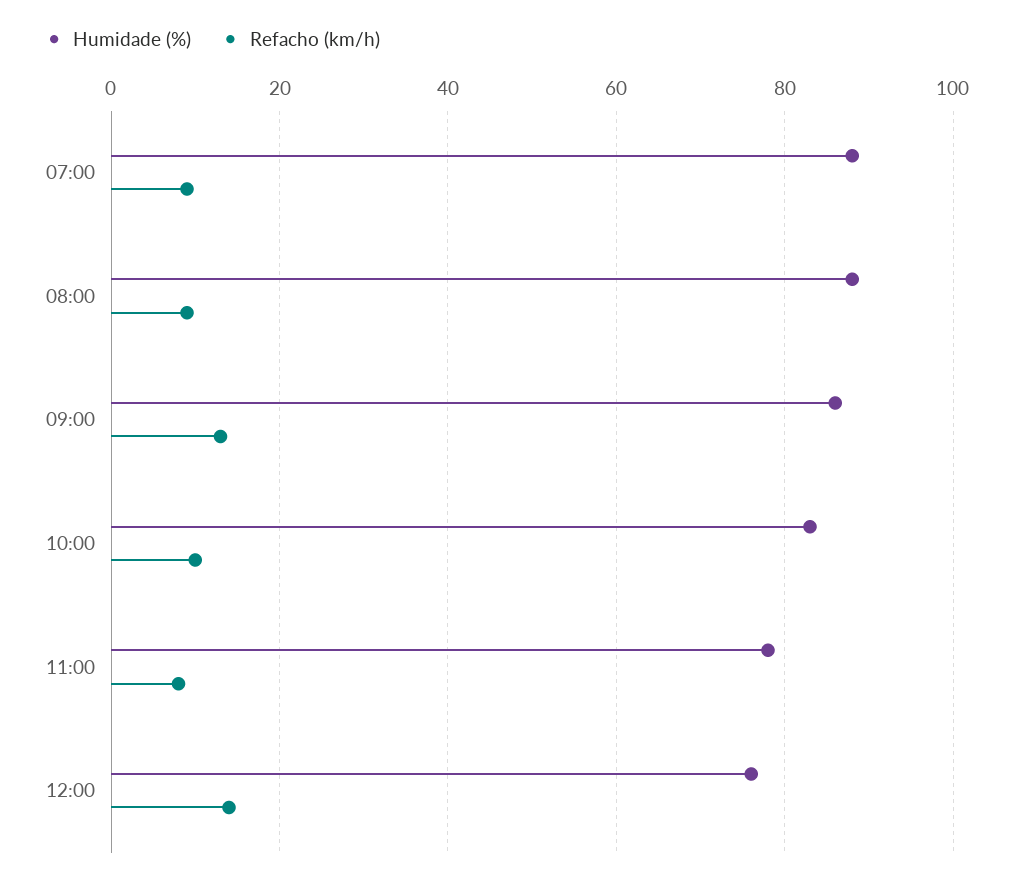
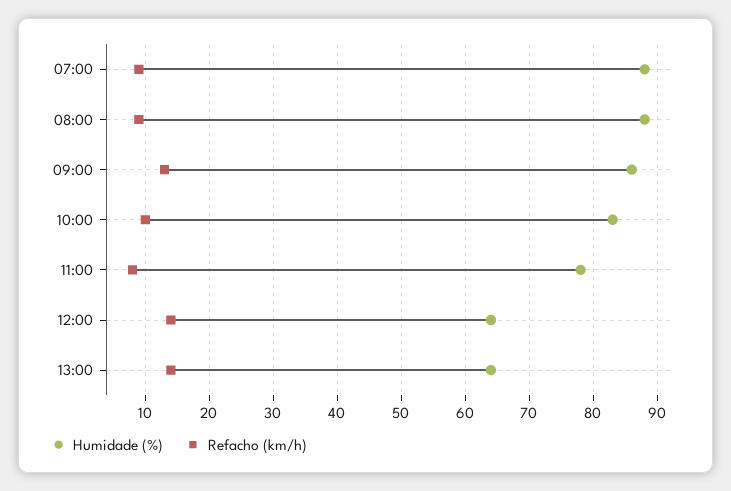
Humidade (%), 12:00: 75 -> 64
Humidade (%), 13:00: none -> 64
Refacho (km/h), 13:00: none -> 14

